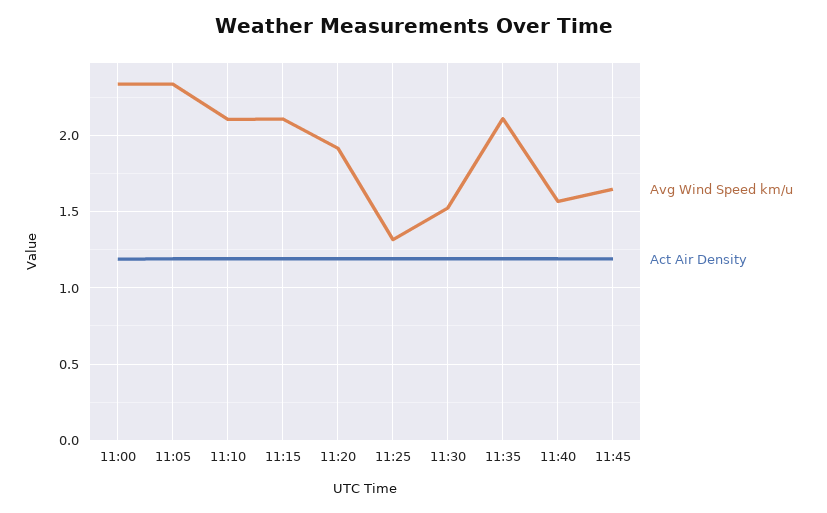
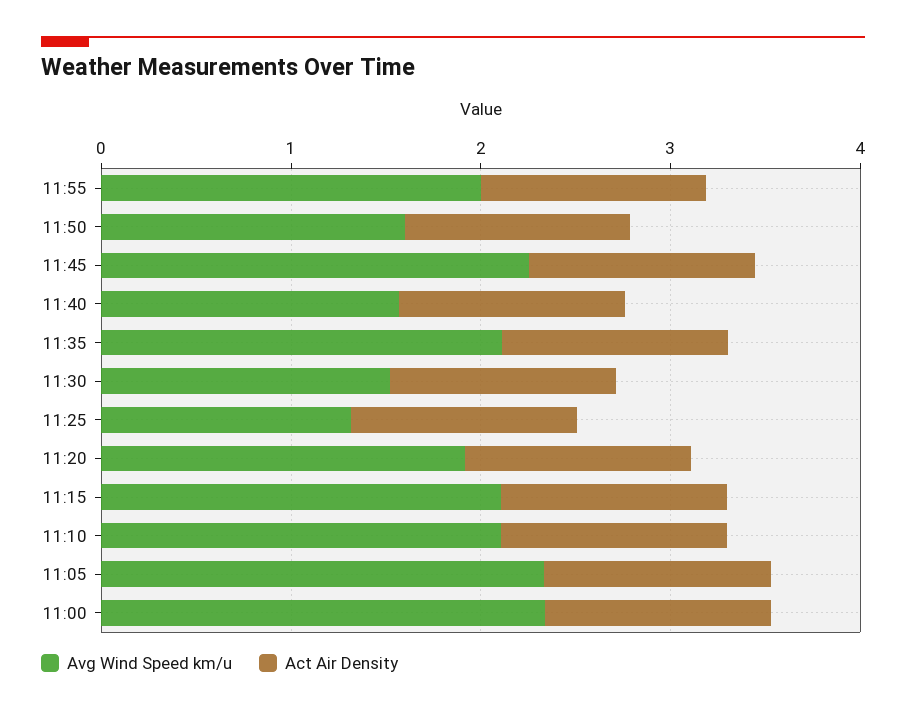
Avg Wind Speed km/u, 11:45: 1.65 -> 2.2
Avg Wind Speed km/u, 11:55: none -> 2
Act Air Density, 11:55: none -> 1.2
Avg Wind Speed km/u, 11:50: none -> 1.6
Act Air Density, 11:50: none -> 1.2

